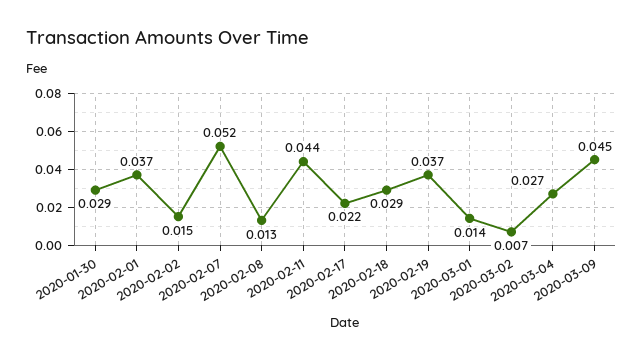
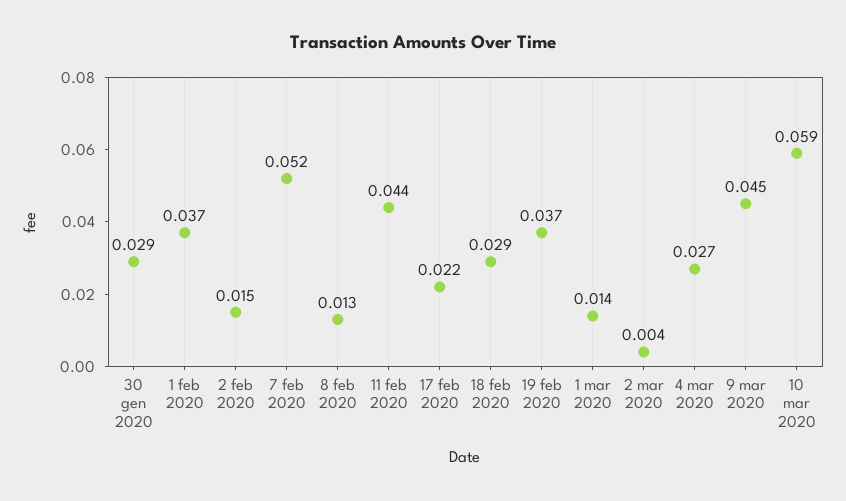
2020-03-02: 0.007 -> 0.004
10 mar 2020: none -> 0.059

